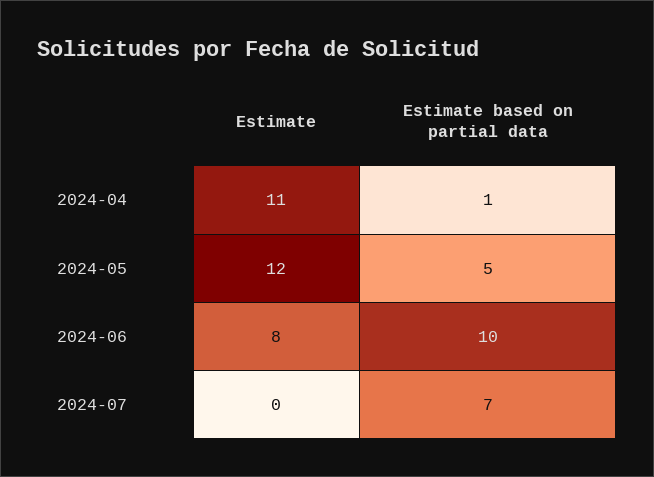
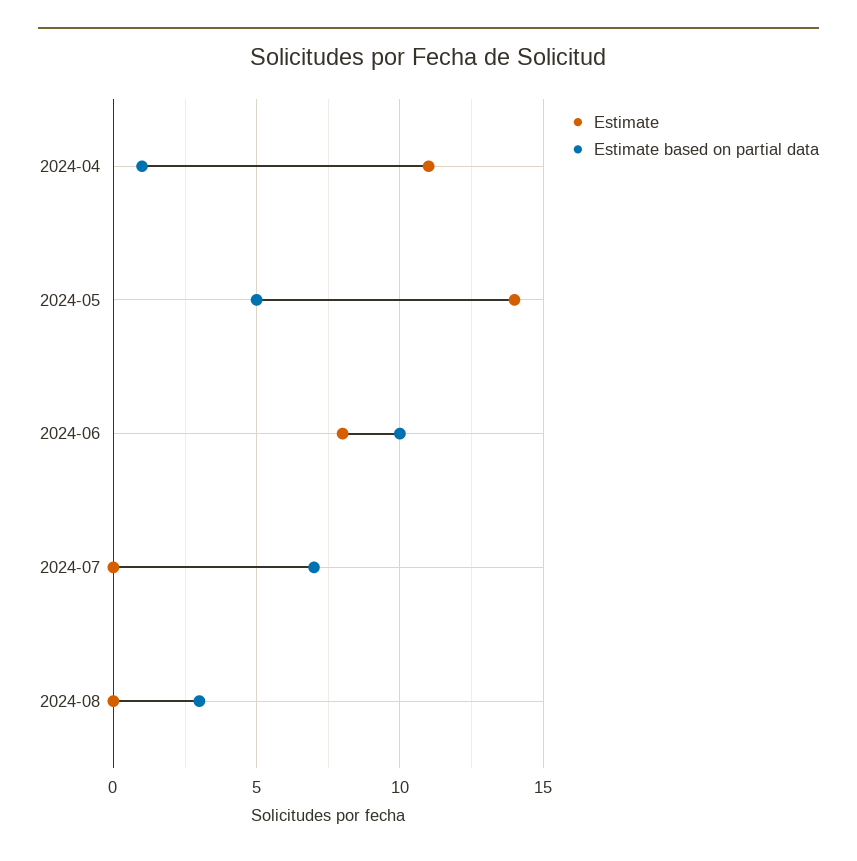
Estimate, 2024-05: 12 -> 14
Estimate, 2024-08: none -> 0
Estimate based on partial data, 2024-08: none -> 3

